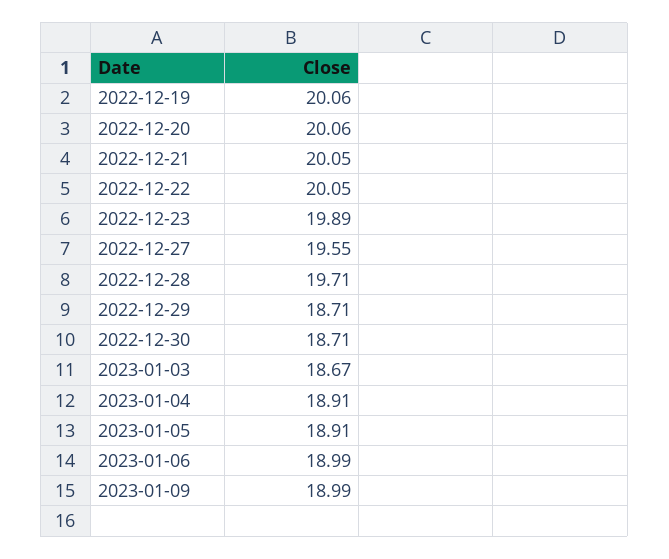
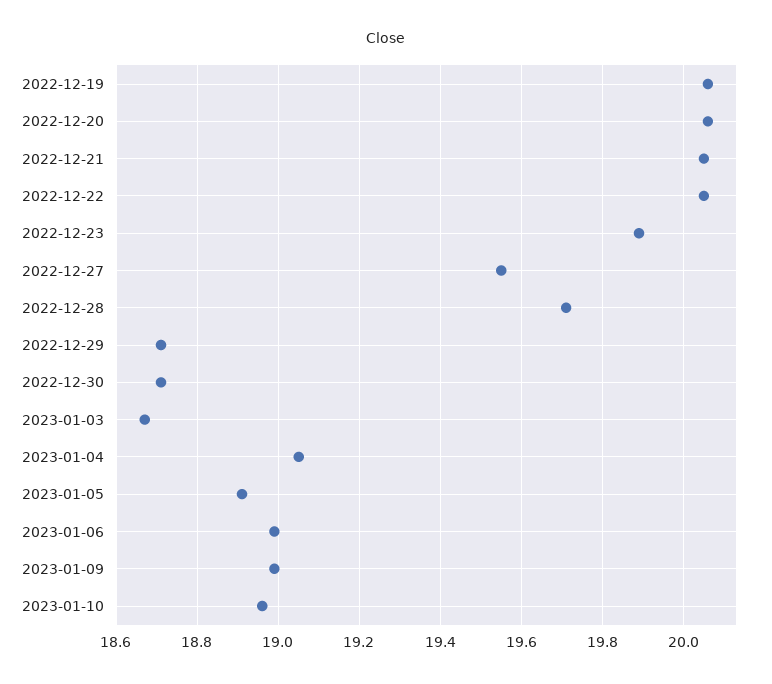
2023-01-04: 18.91 -> 19.05
2023-01-10: none -> 18.95

